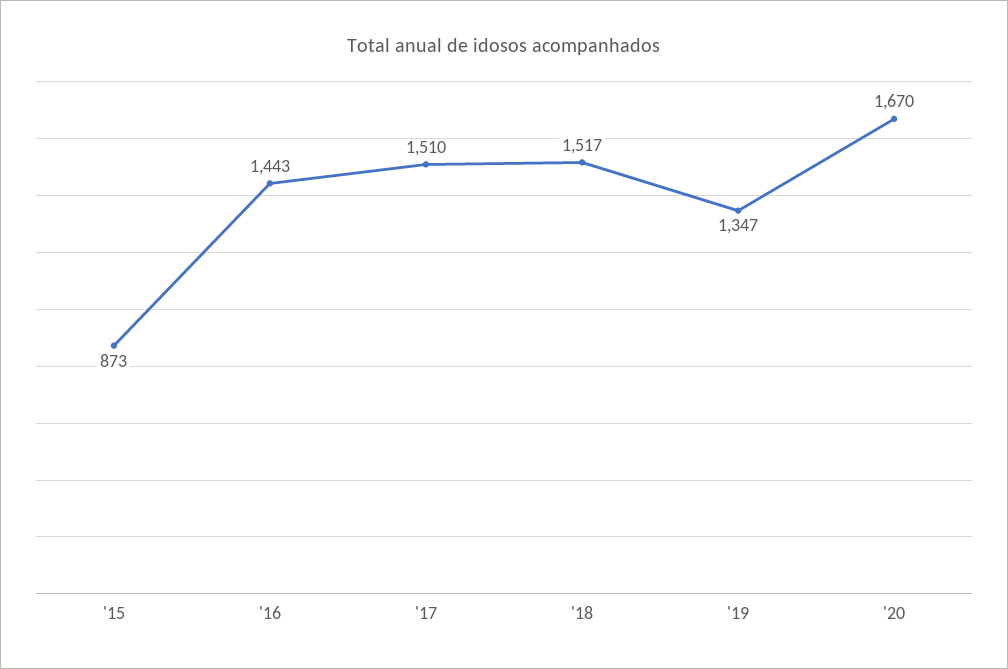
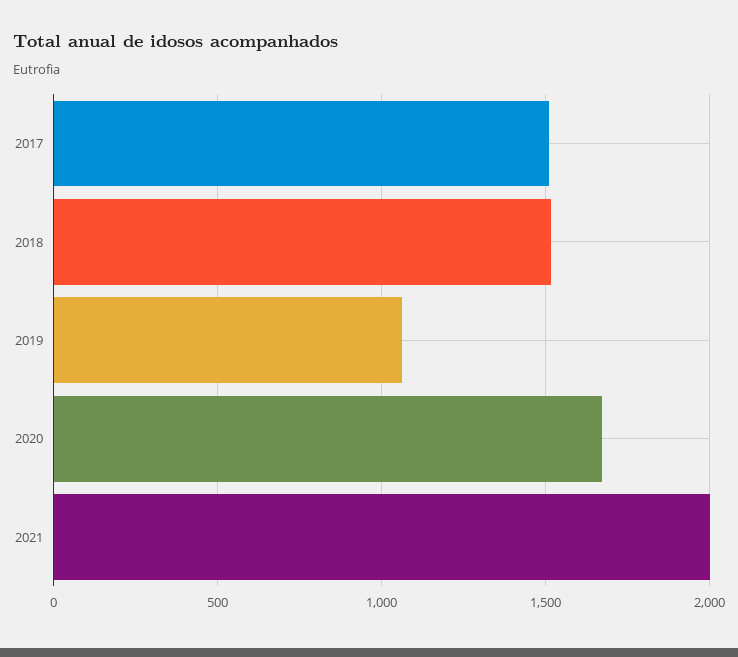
'15: 873 -> none
'16: 1443 -> none
'19: 1347 -> 1050
2021: none -> 2000

